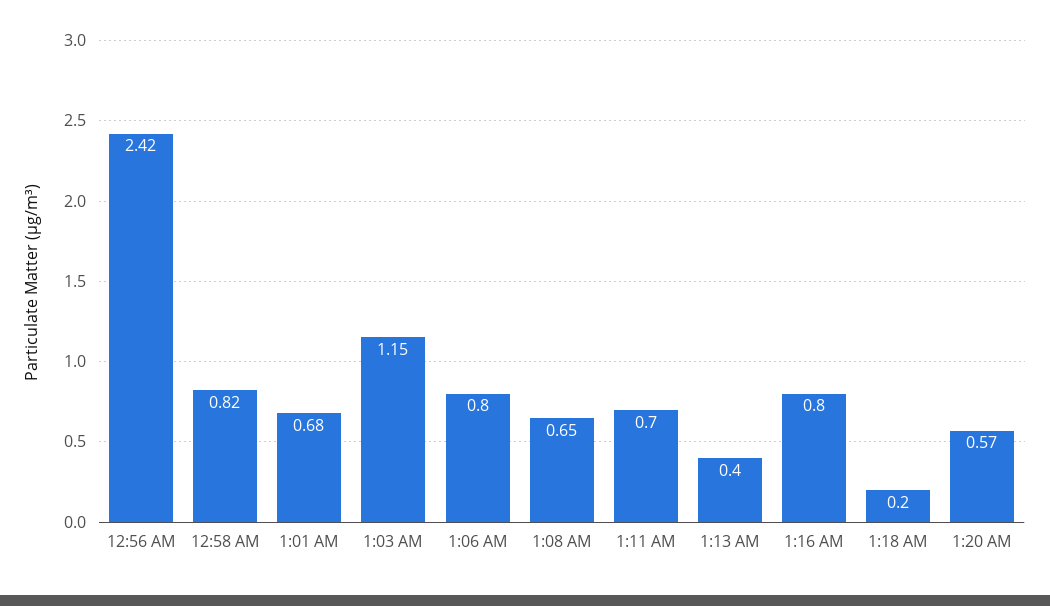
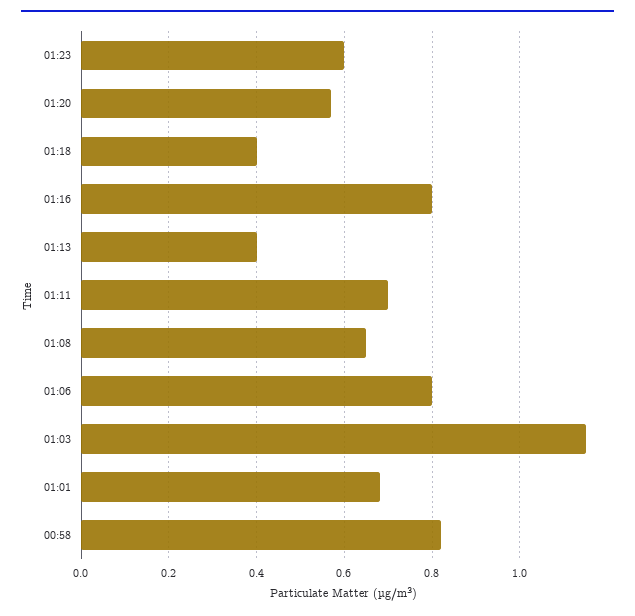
12:56 AM: 2.42 -> none
1:18 AM: 0.2 -> 0.4
01:23: none -> 0.6

